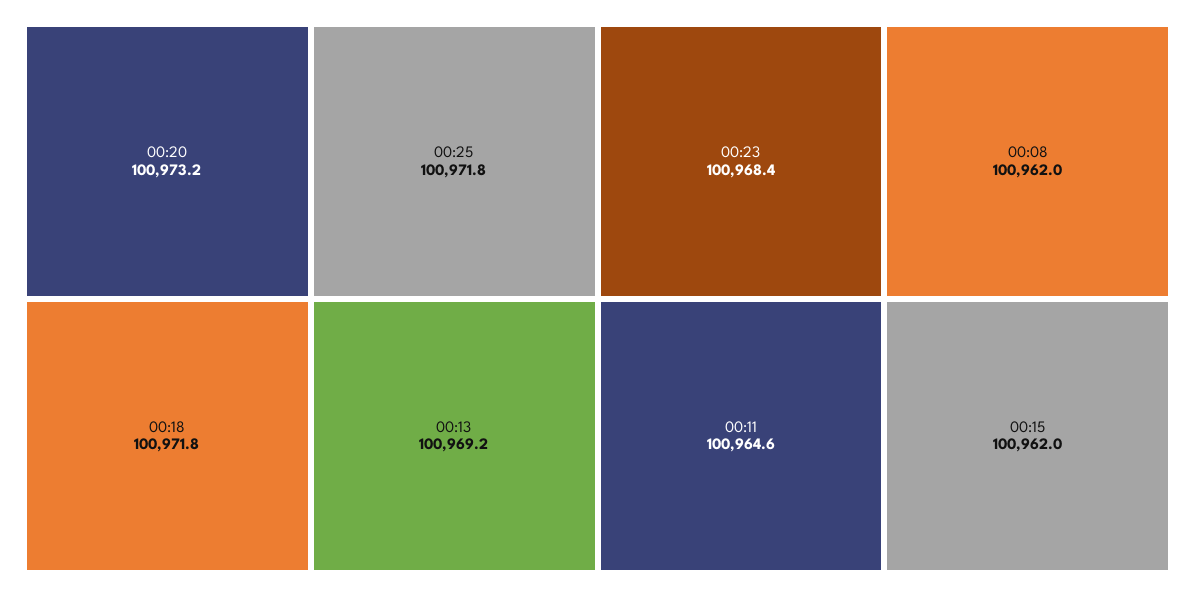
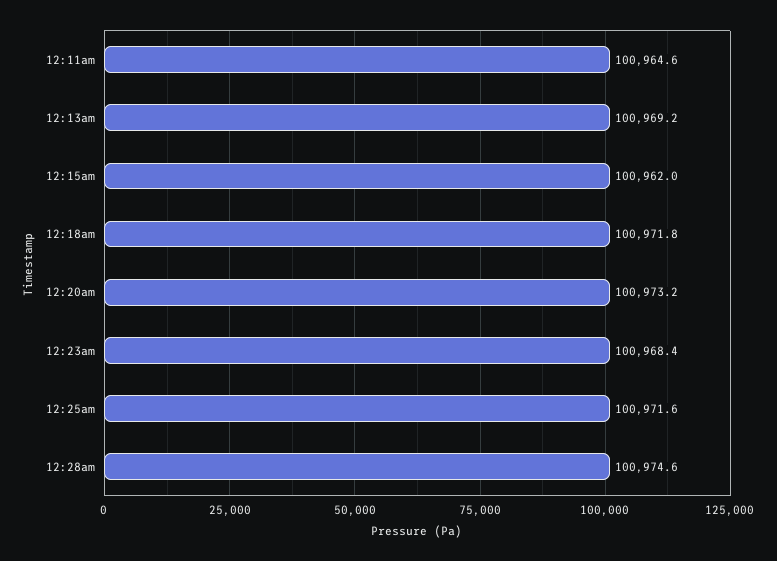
00:25: 100971.8 -> 100971.6
00:08: 100962 -> none
12:28am: none -> 100974.6

